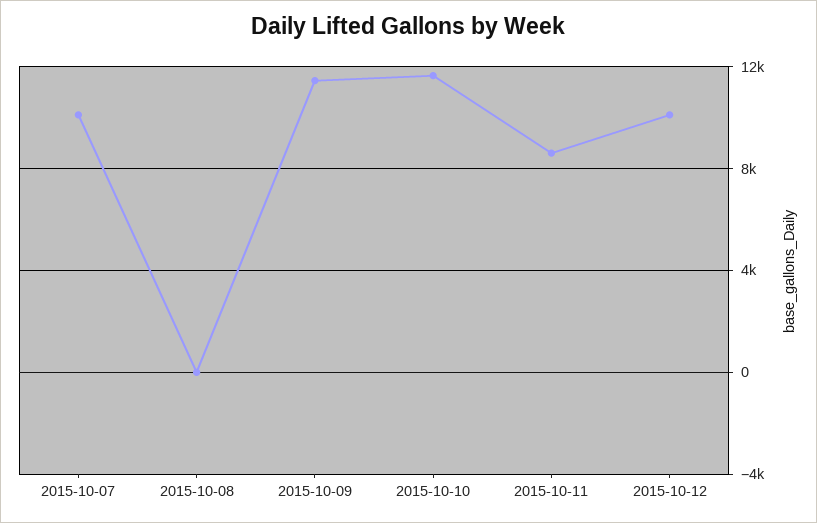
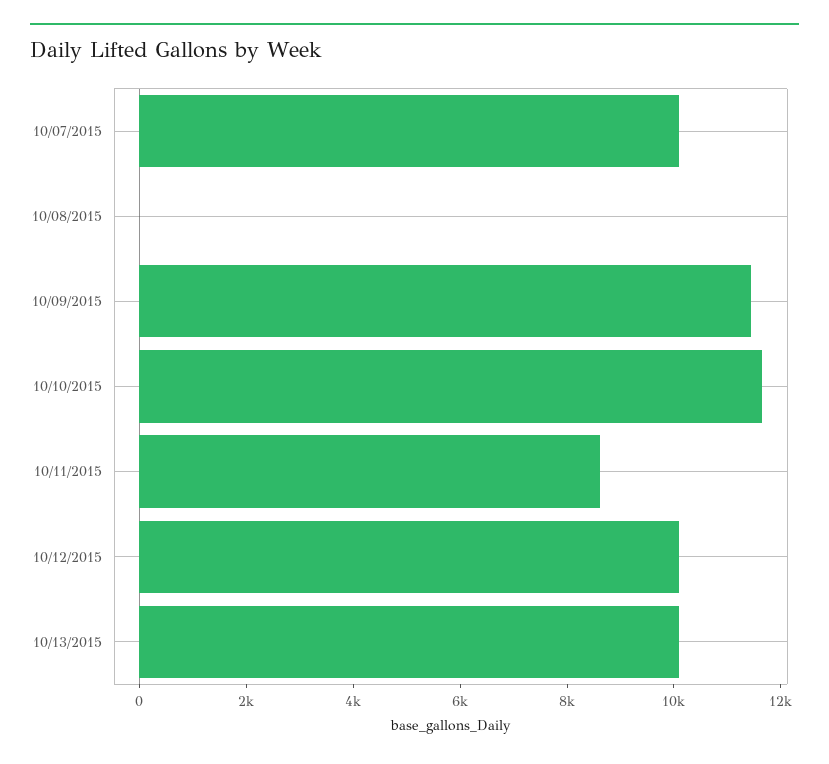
10/13/2015: none -> 10000

